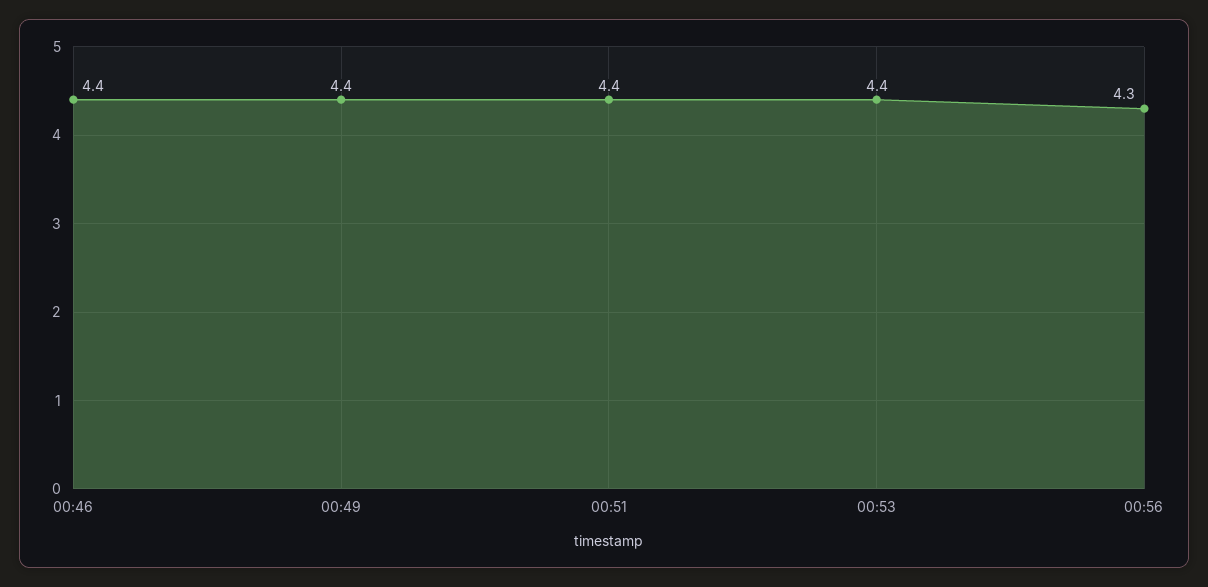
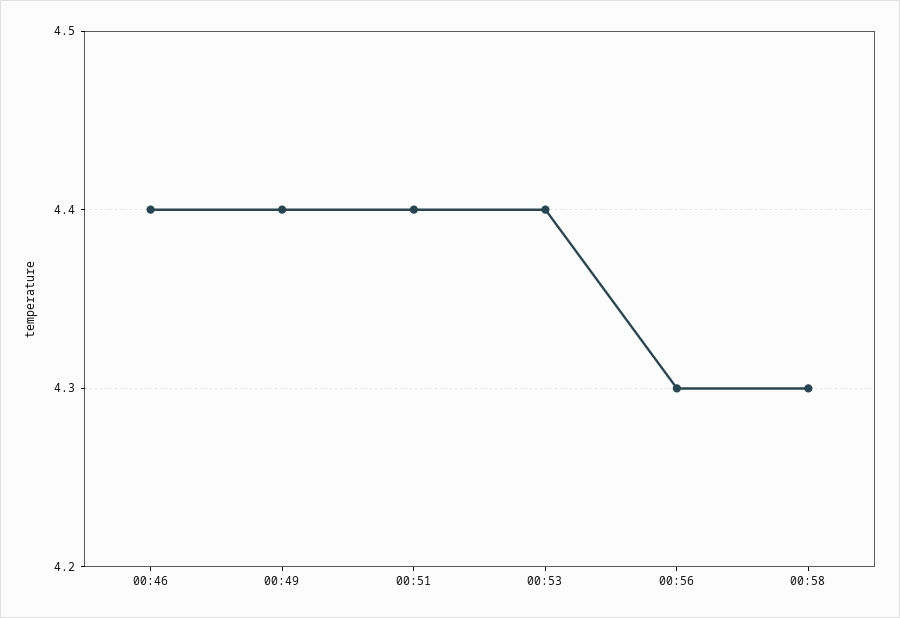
00:58: none -> 4.3

